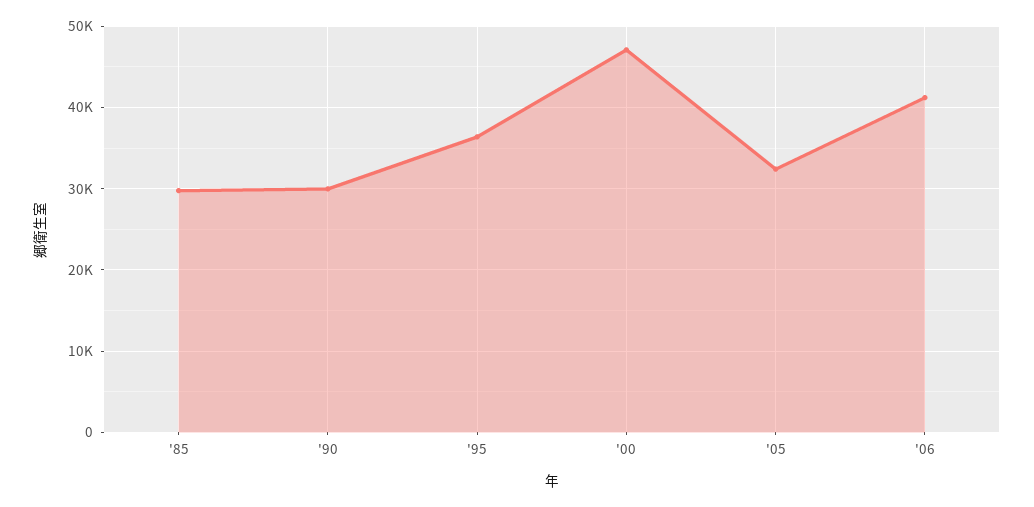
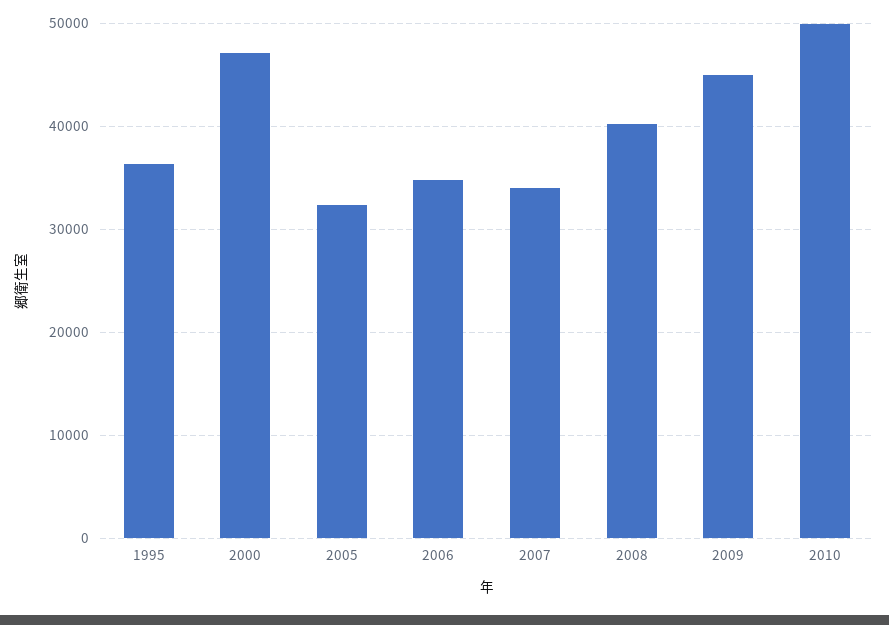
'85: 30000 -> none
'90: 30000 -> none
'06: 41000 -> 35000
2007: none -> 34000
2008: none -> 40000
2009: none -> 45000
2010: none -> 50000

